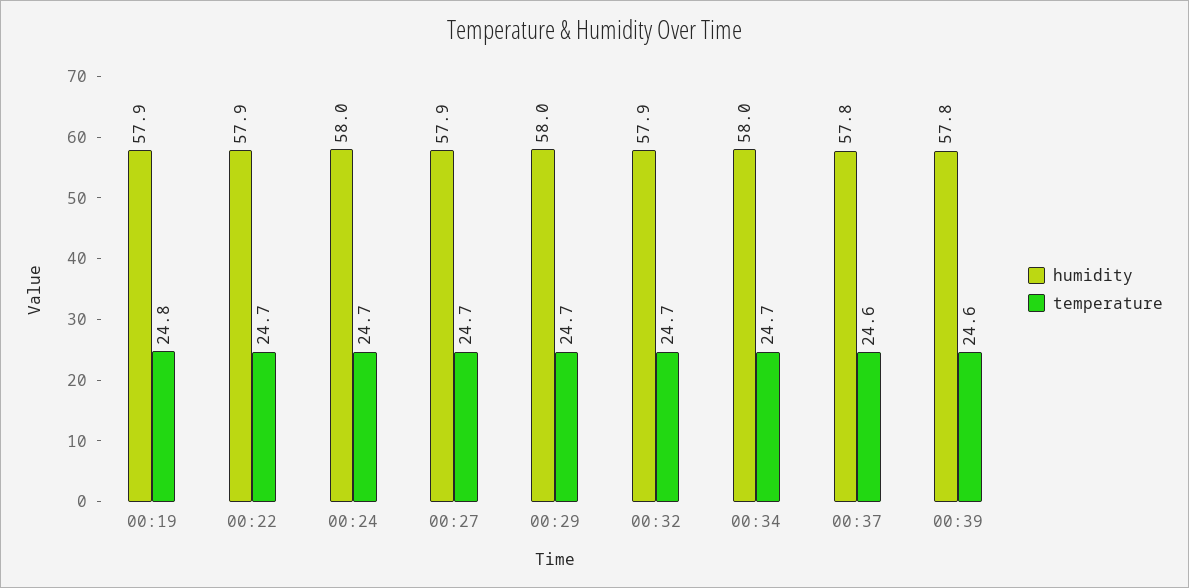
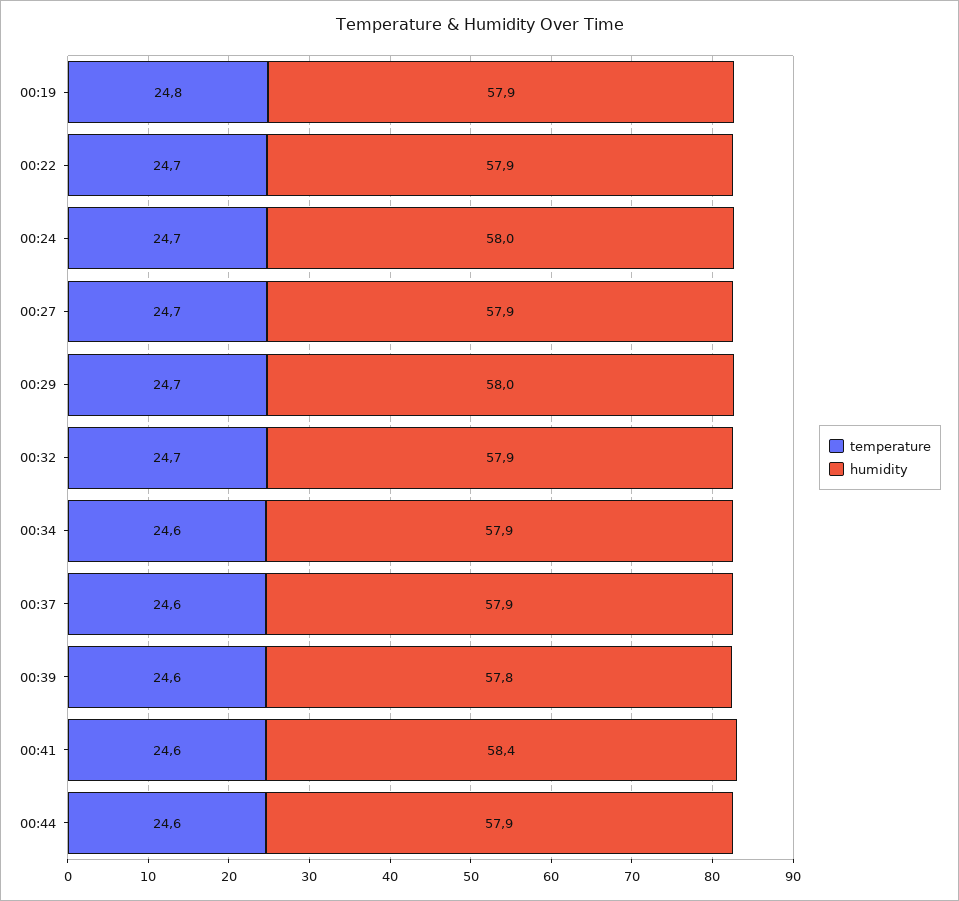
humidity, 00:34: 58 -> 57.9
temperature, 00:34: 24.7 -> 24.6
humidity, 00:37: 57.8 -> 57.9
temperature, 00:41: none -> 24.6
humidity, 00:41: none -> 58.4
temperature, 00:44: none -> 24.6
humidity, 00:44: none -> 57.9

